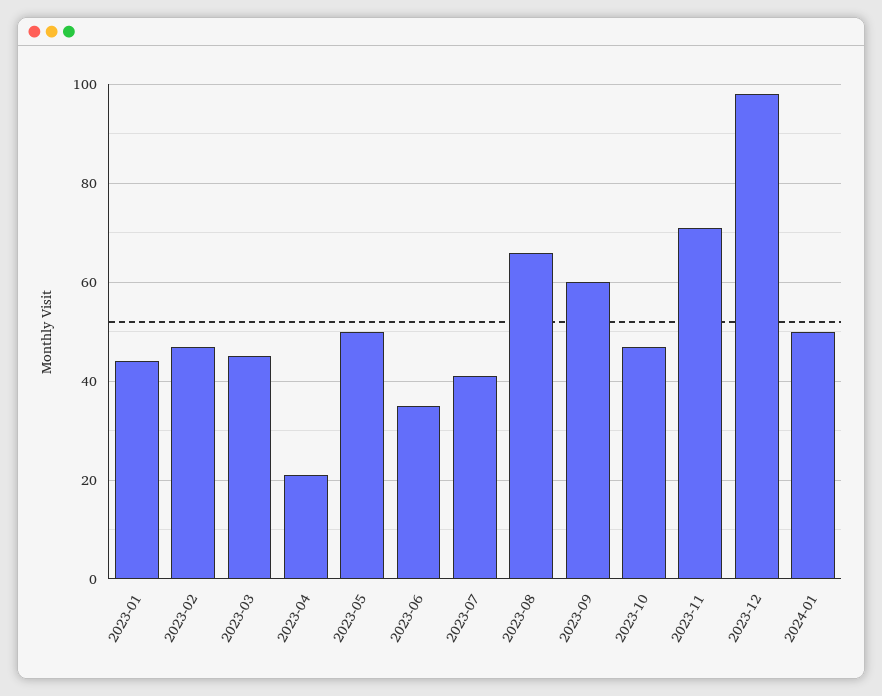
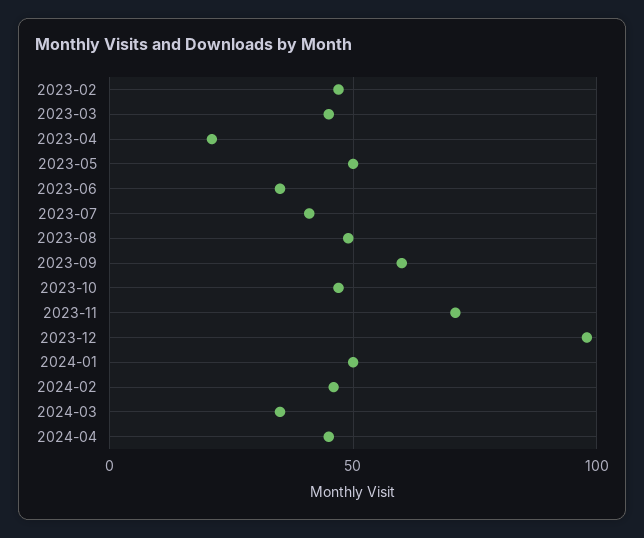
2023-01: 45 -> none
2023-08: 65 -> 50
2024-02: none -> 45
2024-03: none -> 35
2024-04: none -> 45

